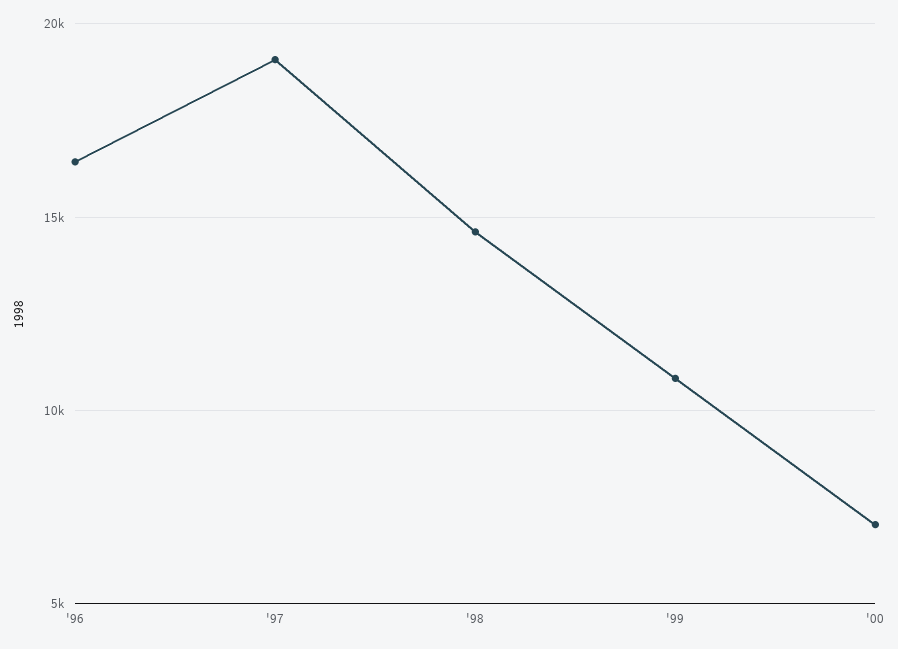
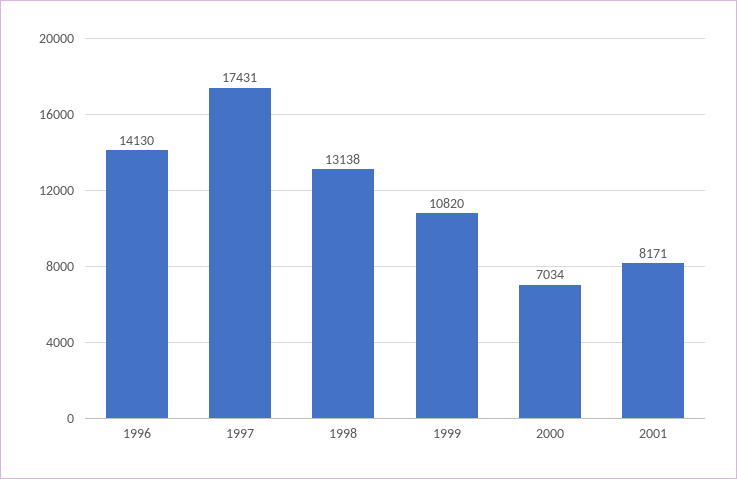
'96: 16500 -> 14130
'97: 19000 -> 17431
'98: 14500 -> 13138
2001: none -> 8171

